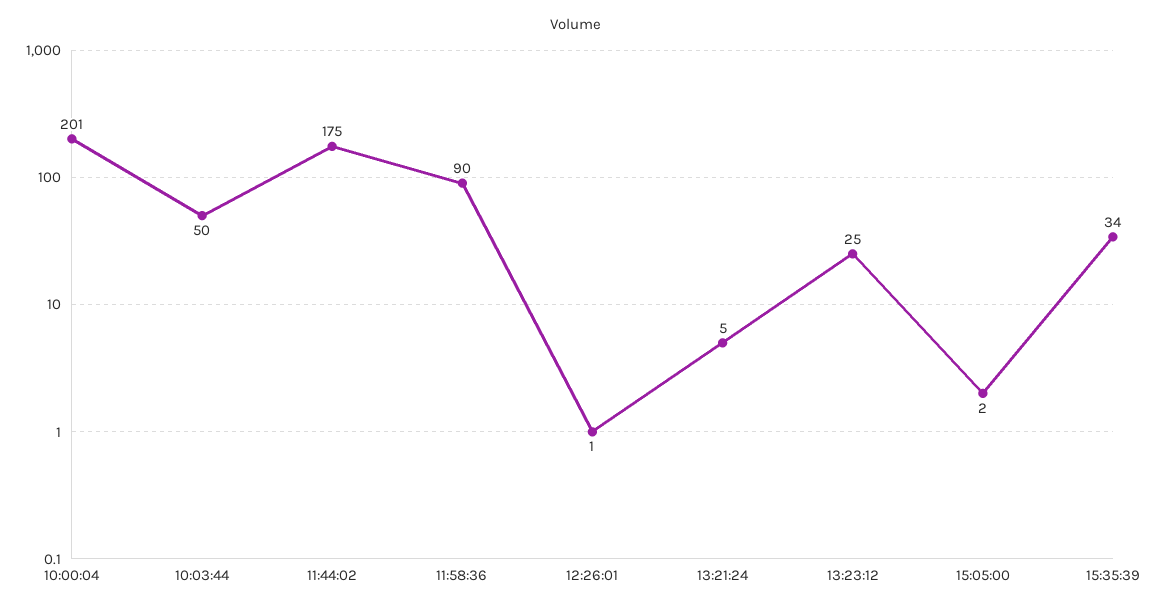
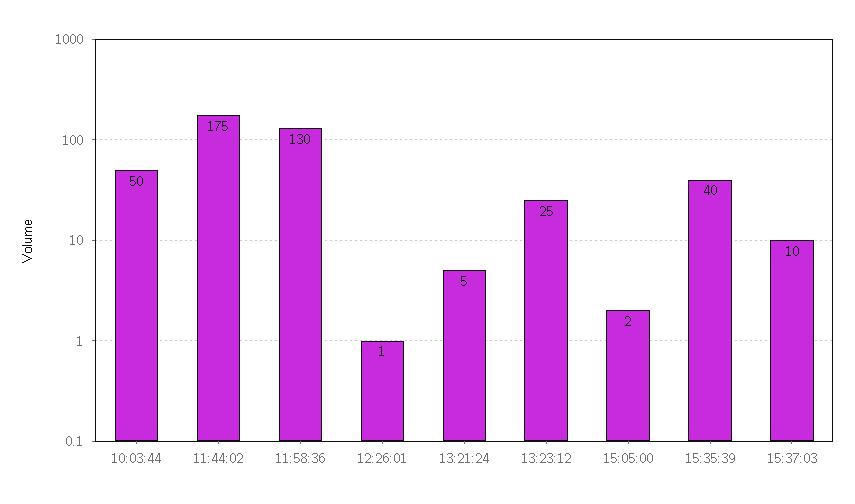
10:00:04: 201 -> none
11:58:36: 90 -> 130
15:35:39: 34 -> 40
15:37:03: none -> 10

